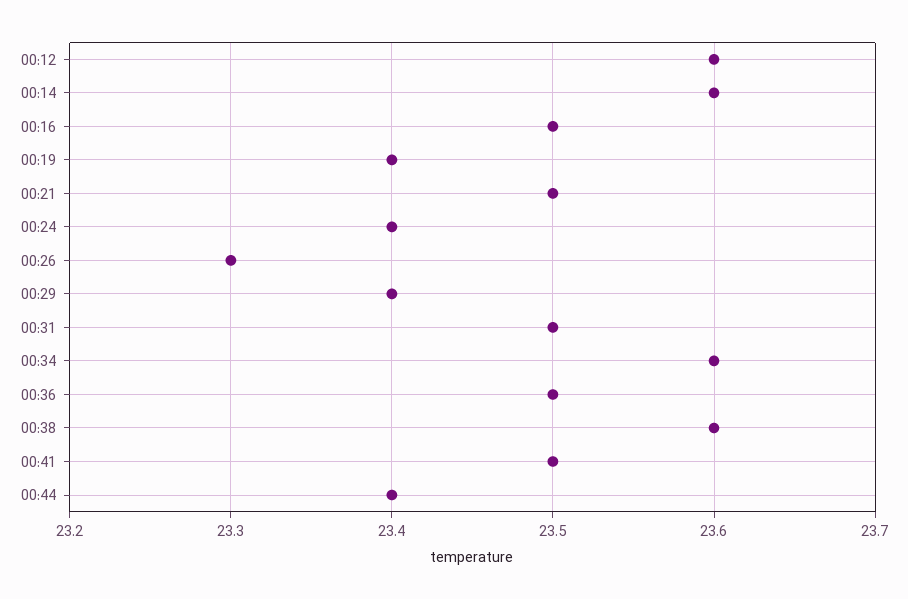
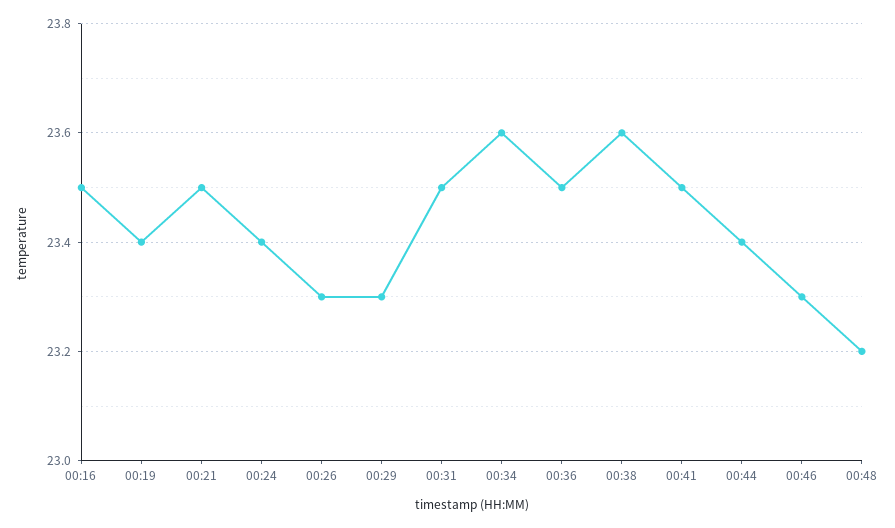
00:12: 23.6 -> none
00:14: 23.6 -> none
00:29: 23.4 -> 23.3
00:46: none -> 23.3
00:48: none -> 23.2

